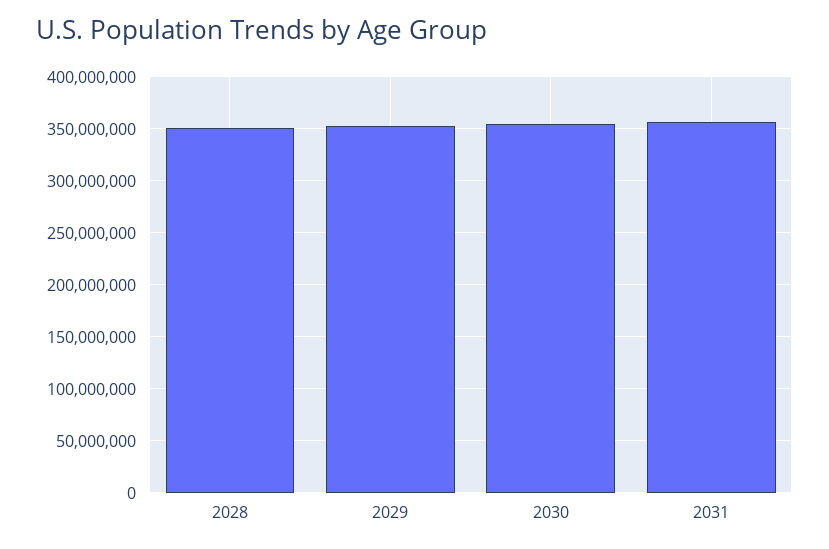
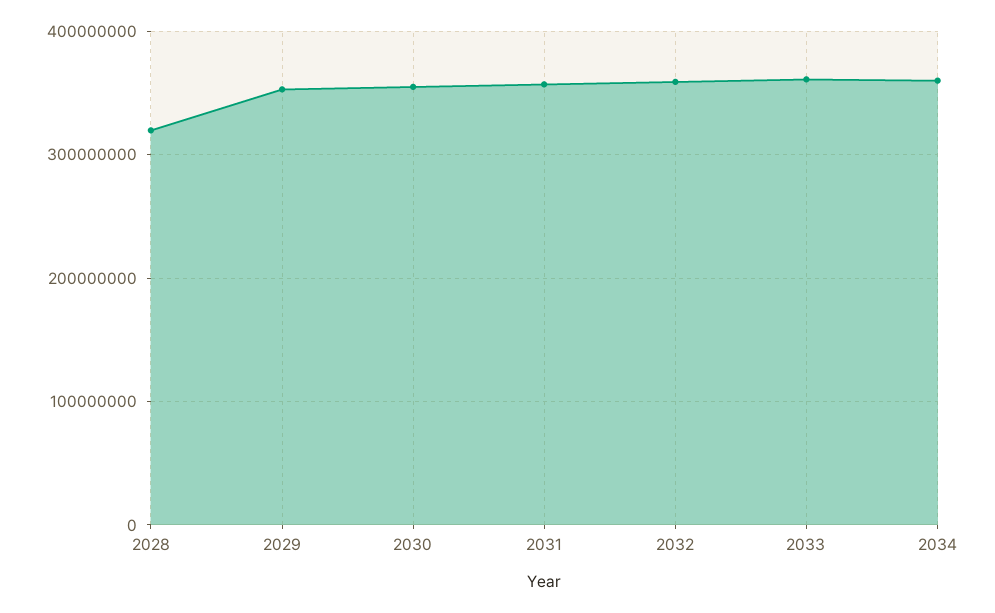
2028: 350000000 -> 320000000
2032: none -> 360000000
2033: none -> 360000000
2034: none -> 360000000

